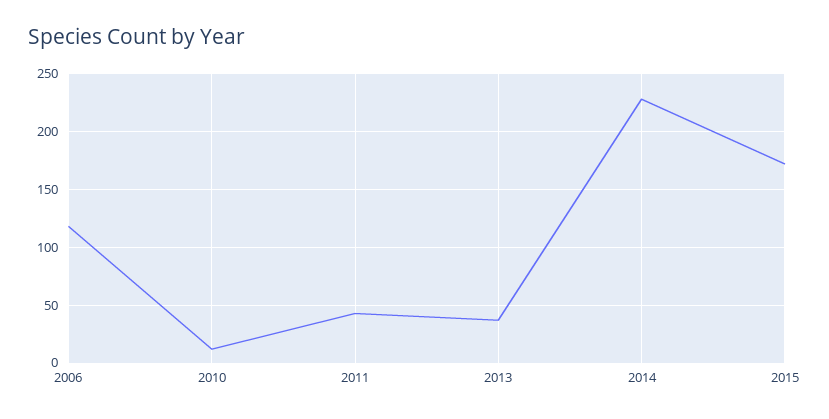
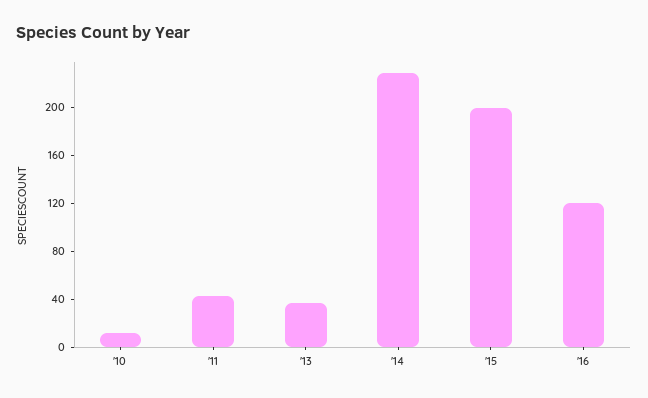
2006: 120 -> none
2015: 170 -> 200
'16: none -> 120

